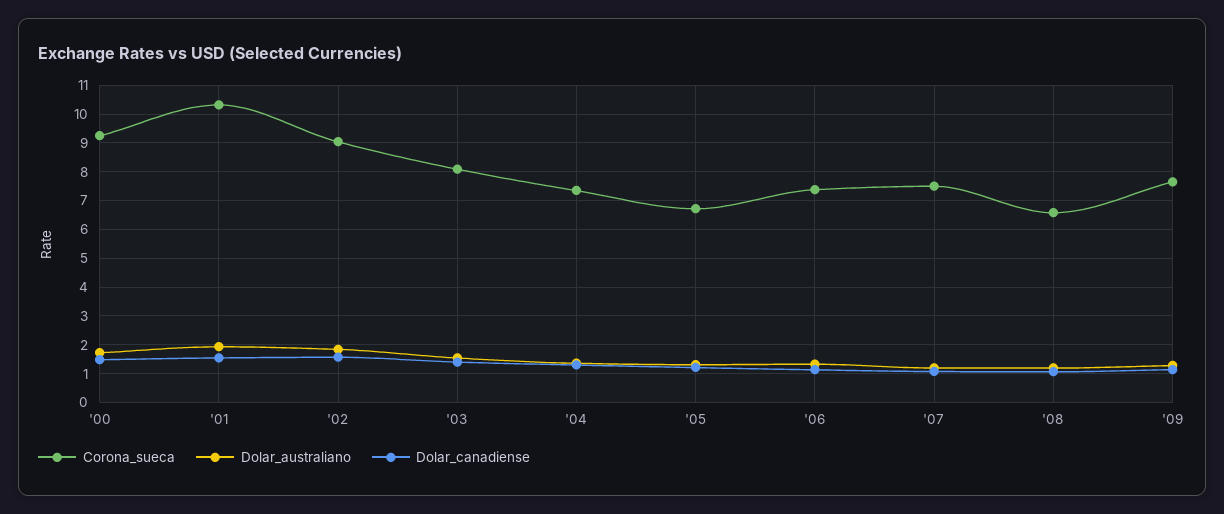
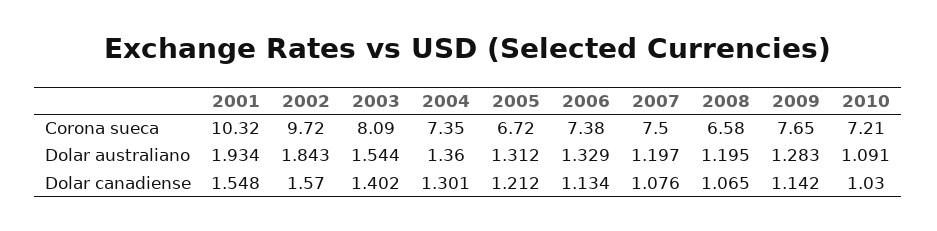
Corona_sueca, '00: 9.25 -> none
Dolar_australiano, '00: 1.75 -> none
Dolar_canadiense, '00: 1.5 -> none
Corona_sueca, '02: 9 -> 9.72
Corona_sueca, 2010: none -> 7.21
Dolar_australiano, 2010: none -> 1.091
Dolar_canadiense, 2010: none -> 1.03

